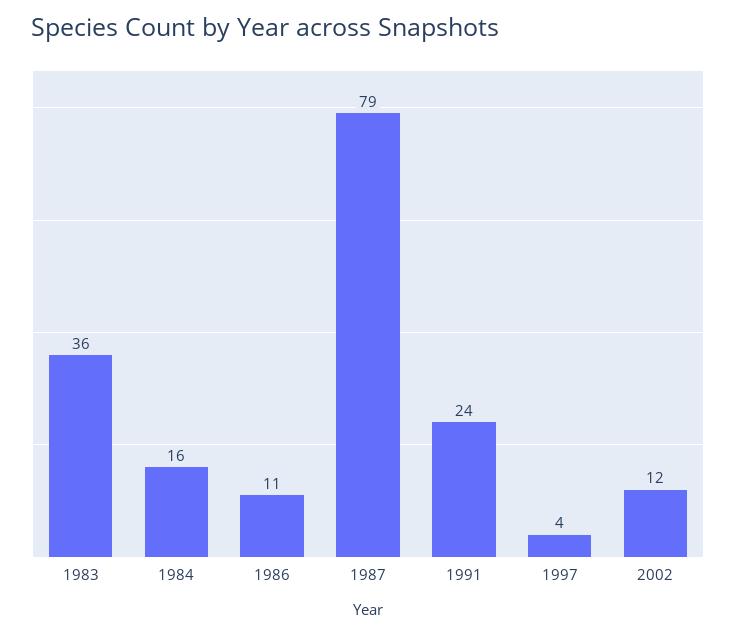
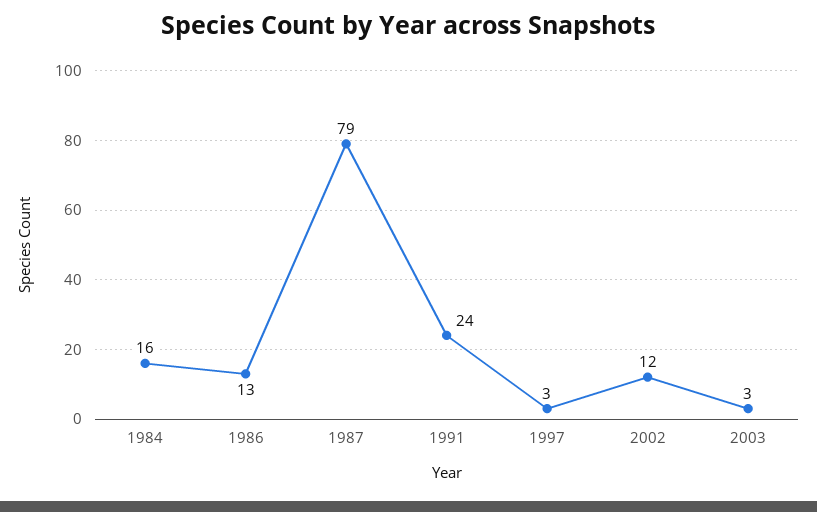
1983: 36 -> none
1986: 11 -> 13
1997: 4 -> 3
2003: none -> 3

